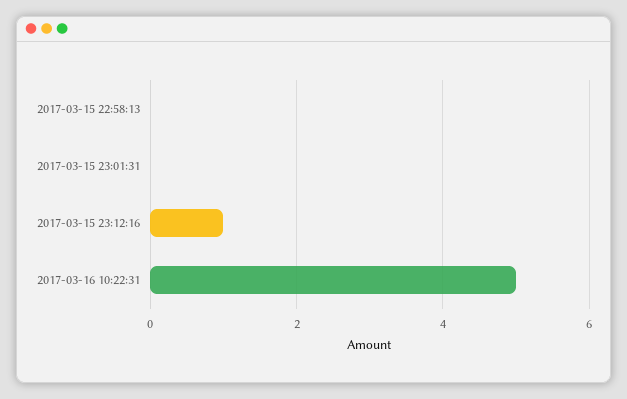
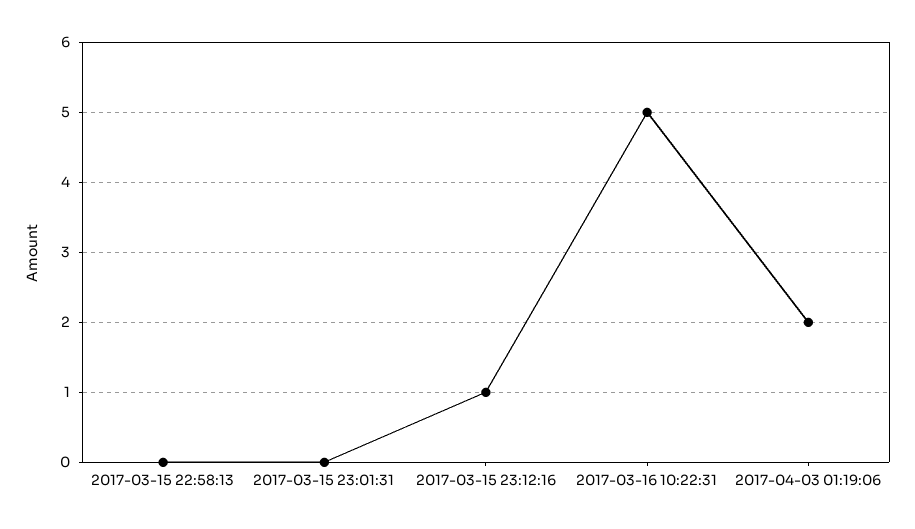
2017-04-03 01:19:06: none -> 2

